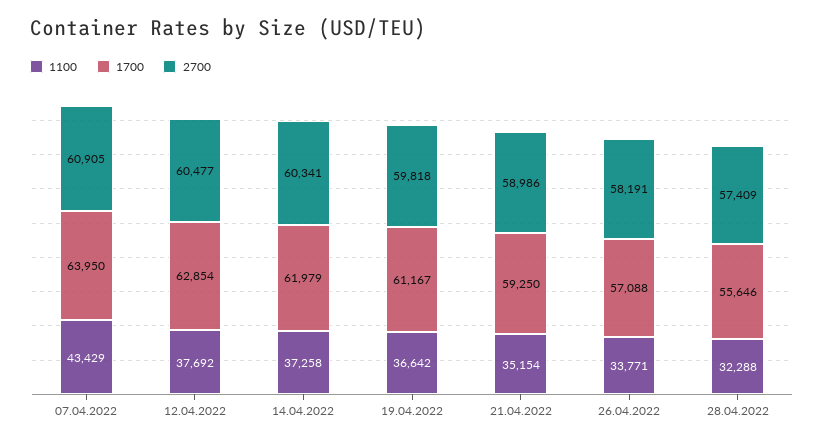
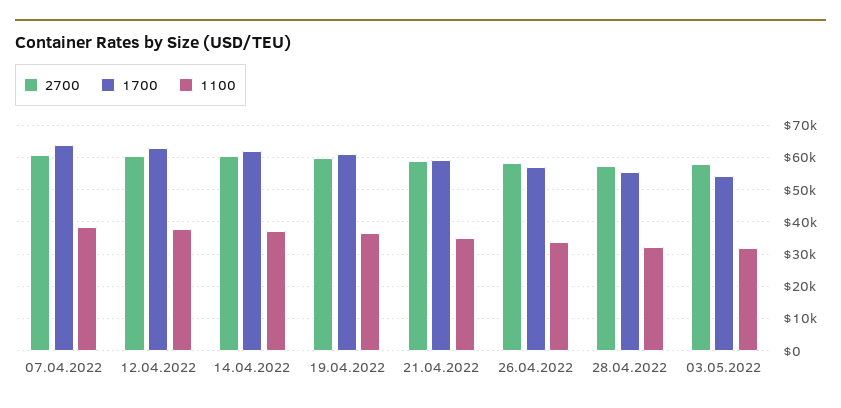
1100, 07.04.2022: 43429 -> 38000
2700, 03.05.2022: none -> 58000
1700, 03.05.2022: none -> 54000
1100, 03.05.2022: none -> 32000

